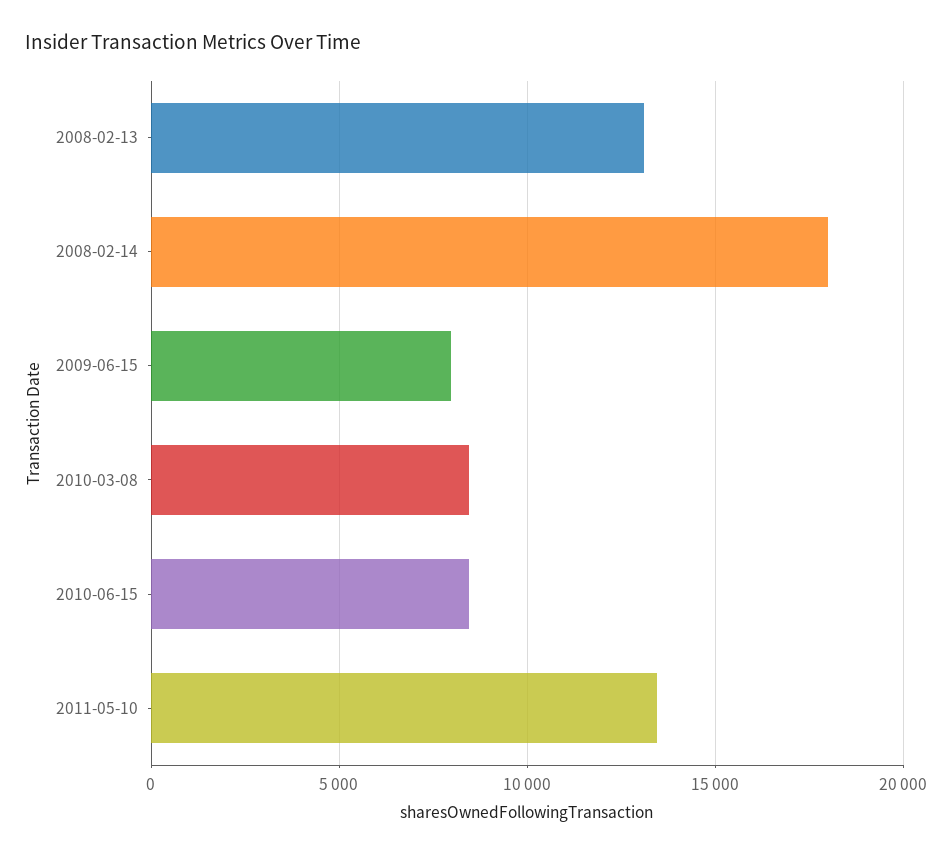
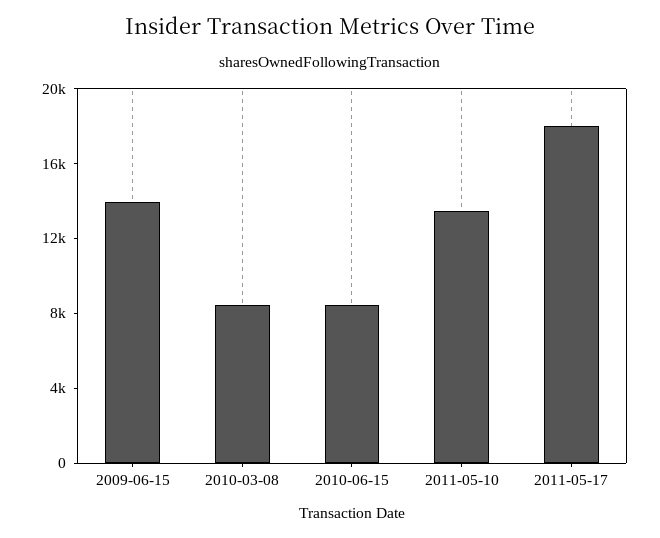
2008-02-13: 13000 -> none
2008-02-14: 18000 -> none
2009-06-15: 8000 -> 14000
2011-05-17: none -> 18000

